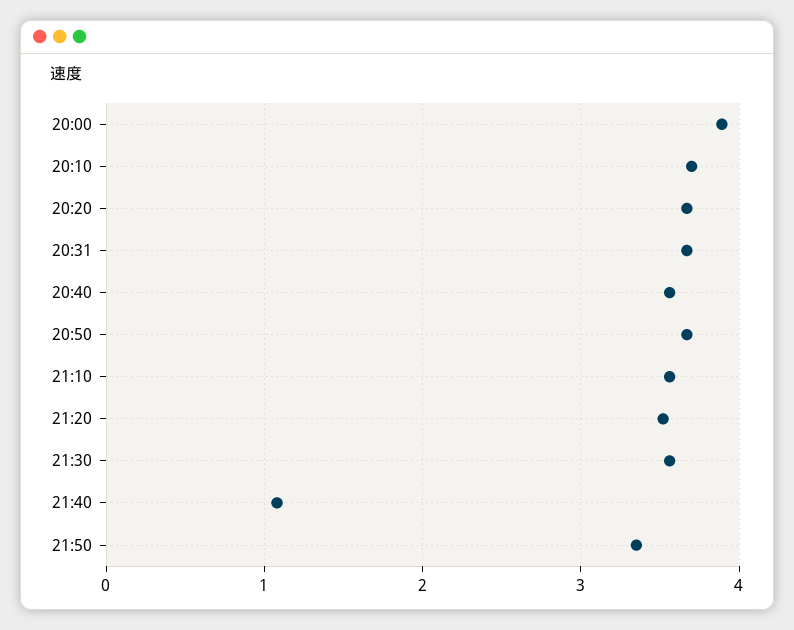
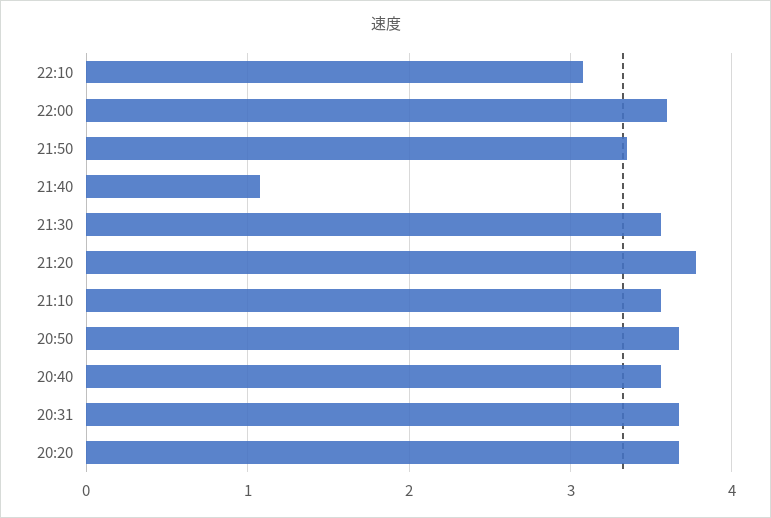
20:00: 3.9 -> none
20:10: 3.7 -> none
21:20: 3.5 -> 3.8
22:10: none -> 3.1
22:00: none -> 3.6

